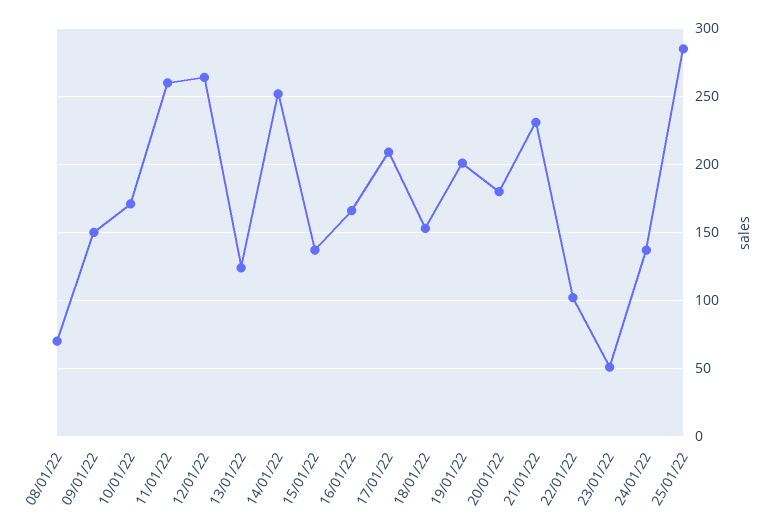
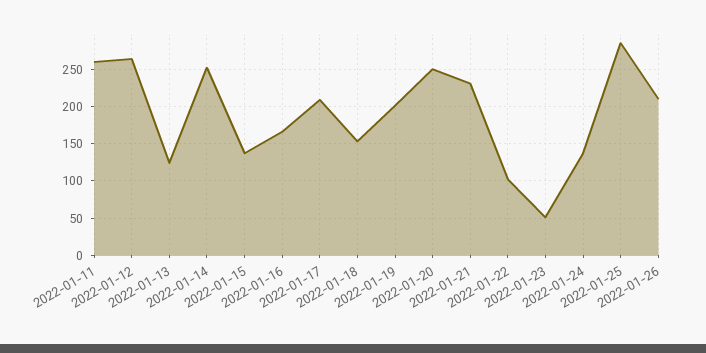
08/01/22: 70 -> none
09/01/22: 150 -> none
10/01/22: 170 -> none
20/01/22: 180 -> 250
2022-01-26: none -> 210

